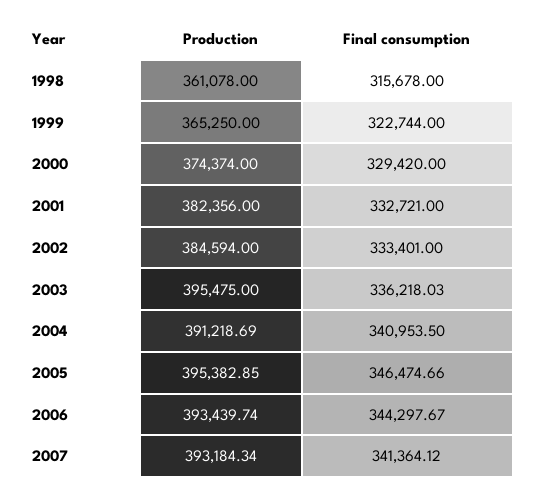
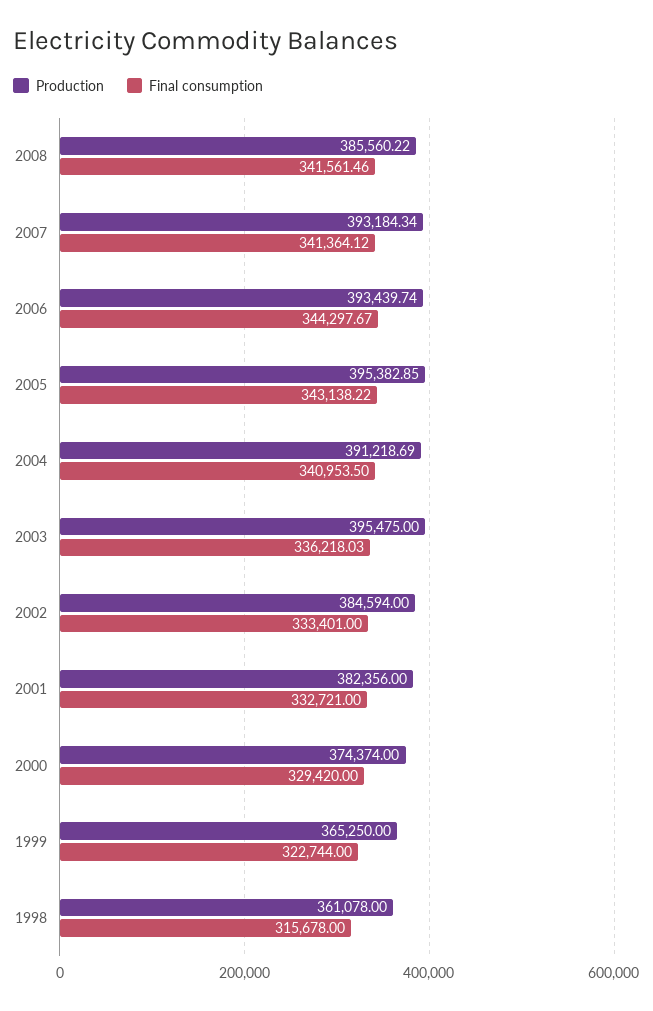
Final consumption, 2005: 346474.66 -> 343138.22
Production, 2008: none -> 385560.22
Final consumption, 2008: none -> 341561.46

